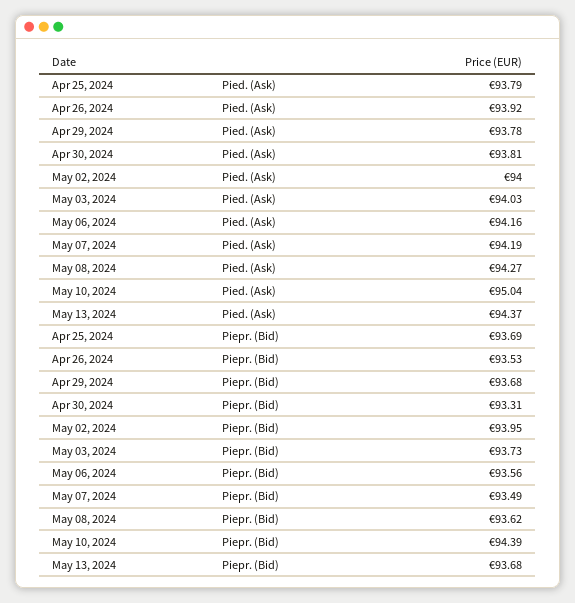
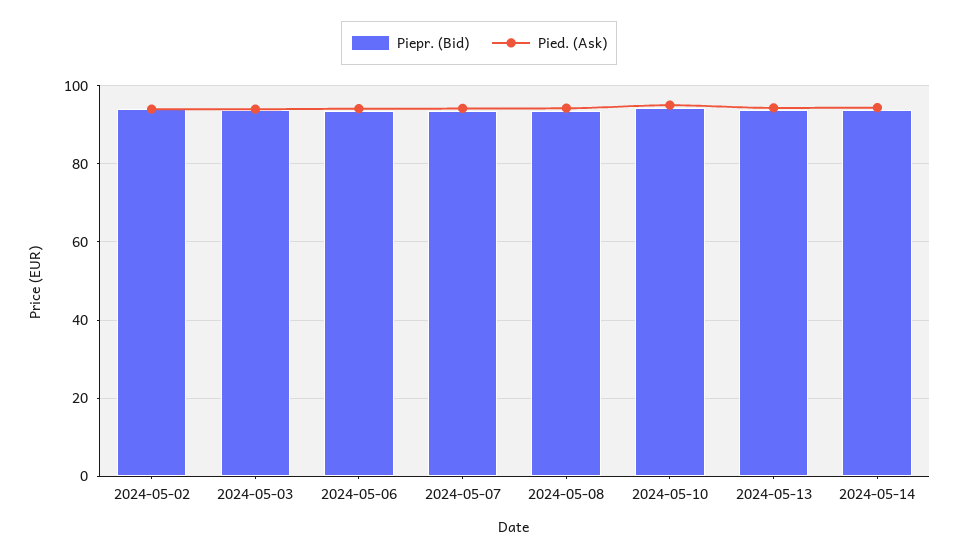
Pied. (Ask), Apr 25, 2024: 93.79 -> none
Pied. (Ask), Apr 26, 2024: 93.92 -> none
Pied. (Ask), Apr 29, 2024: 93.78 -> none
Pied. (Ask), Apr 30, 2024: 93.81 -> none
Piepr. (Bid), Apr 25, 2024: 93.69 -> none
Piepr. (Bid), Apr 26, 2024: 93.53 -> none
Piepr. (Bid), Apr 29, 2024: 93.68 -> none
Piepr. (Bid), Apr 30, 2024: 93.31 -> none
Piepr. (Bid), 2024-05-14: none -> 94
Pied. (Ask), 2024-05-14: none -> 94

